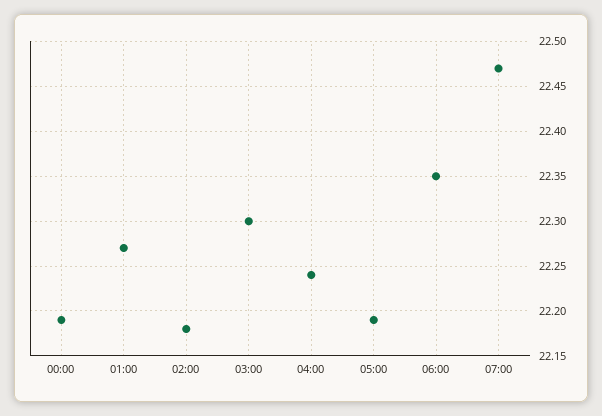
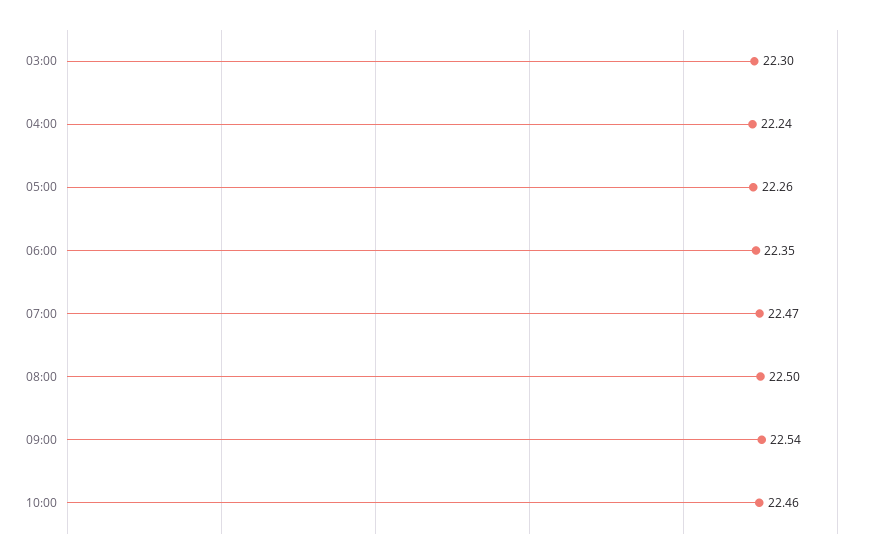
00:00: 22.19 -> none
01:00: 22.27 -> none
02:00: 22.18 -> none
05:00: 22.19 -> 22.26
08:00: none -> 22.5
09:00: none -> 22.54
10:00: none -> 22.46

